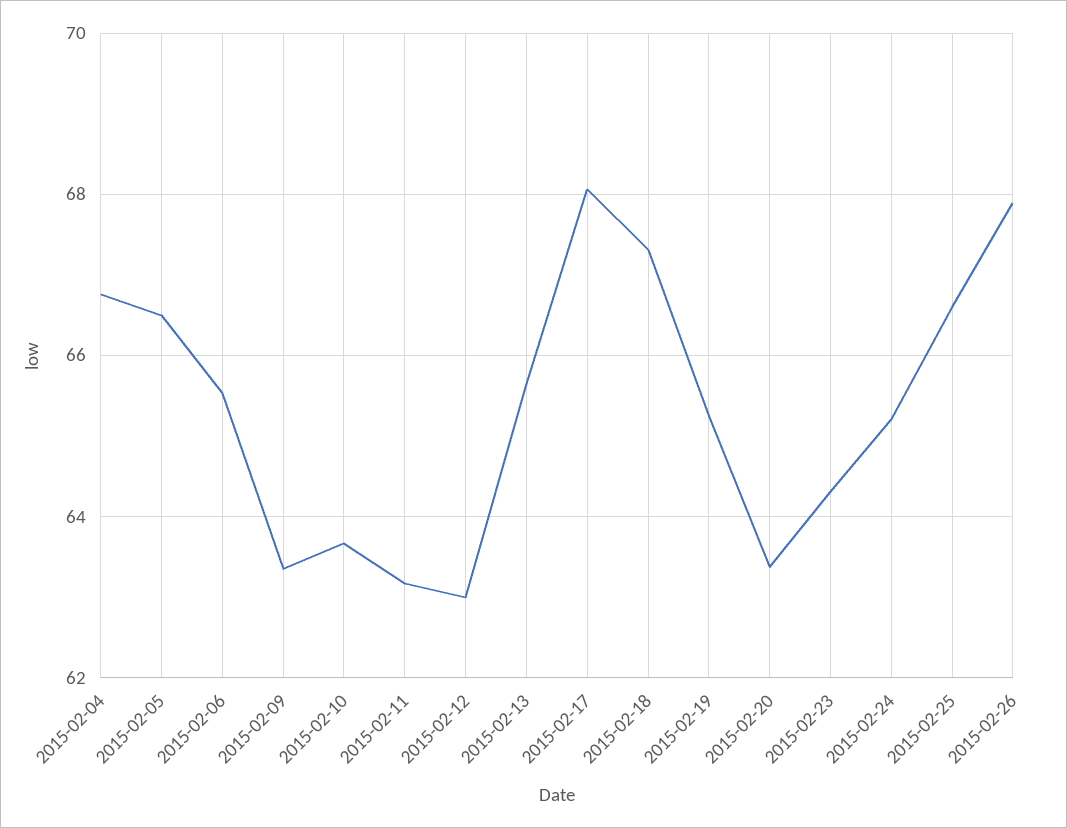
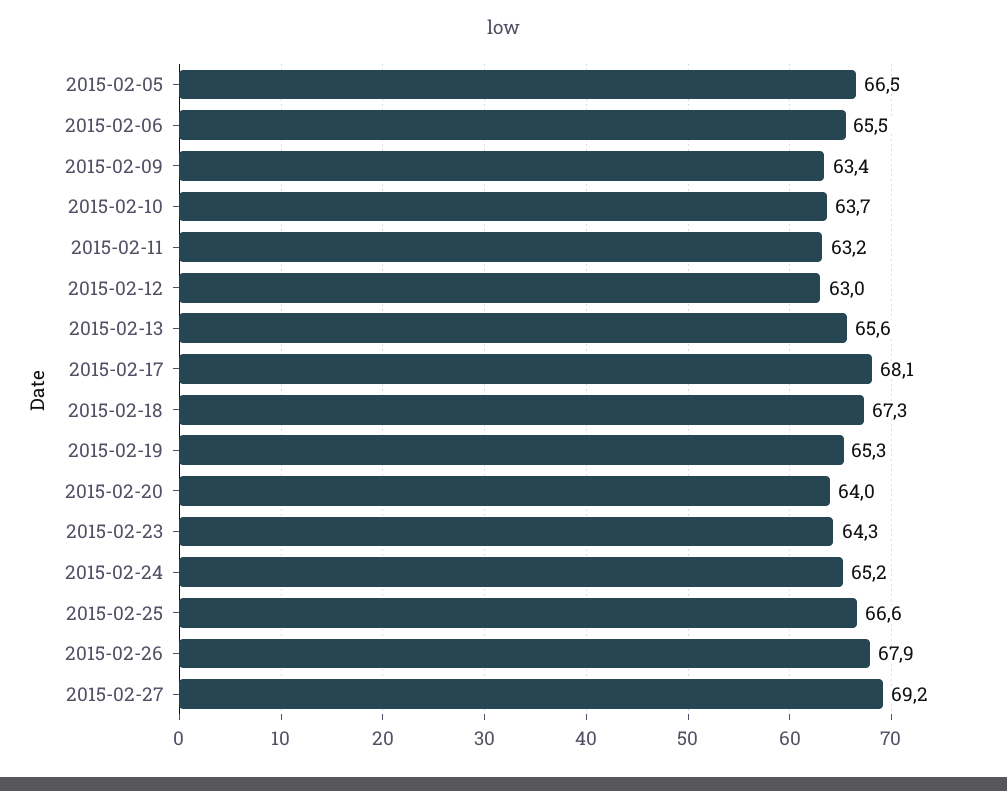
2015-02-04: 66.8 -> none
2015-02-20: 63.4 -> 64
2015-02-27: none -> 69.2

